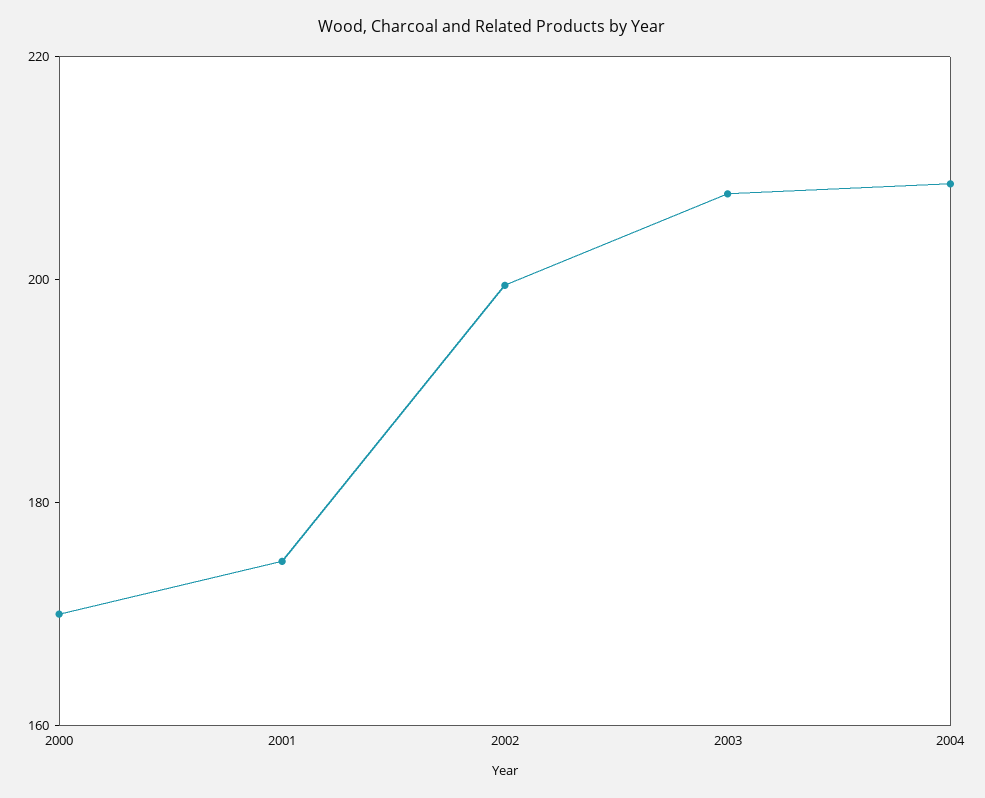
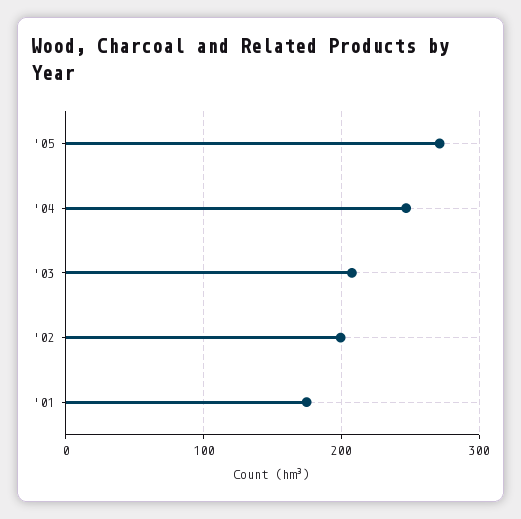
2000: 170 -> none
2004: 210 -> 250
'05: none -> 270

